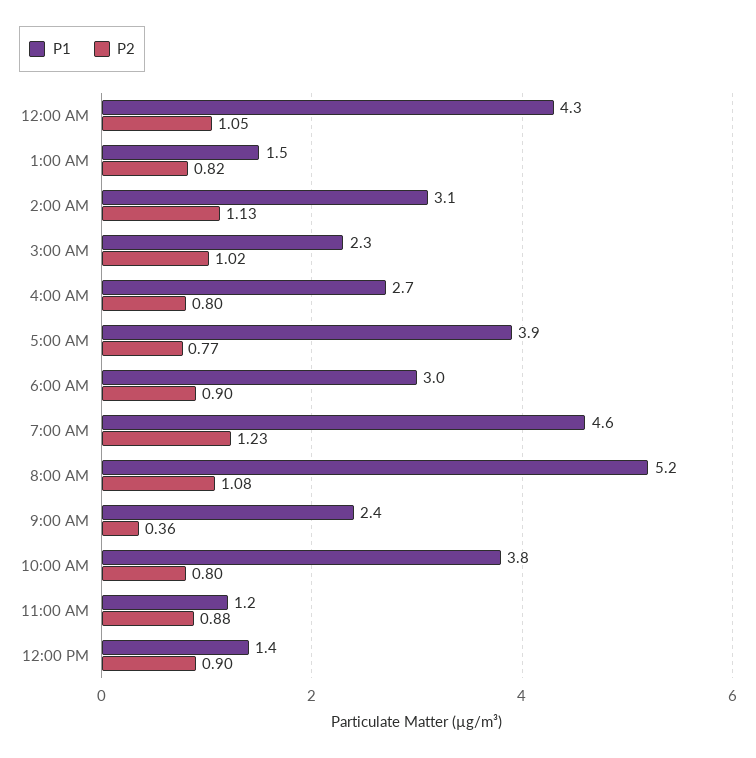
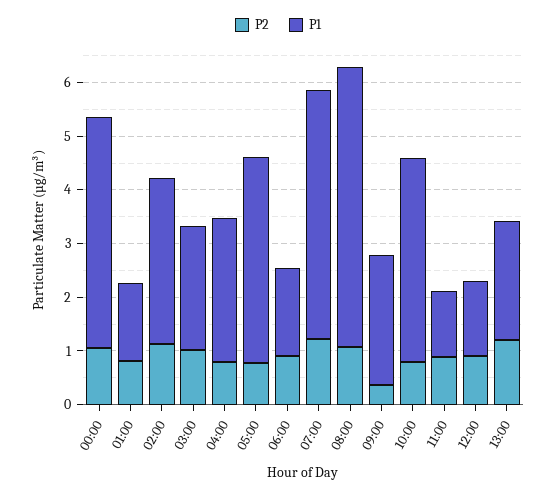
P1, 6:00 AM: 3 -> 1.6
P2, 13:00: none -> 1.2
P1, 13:00: none -> 2.2

